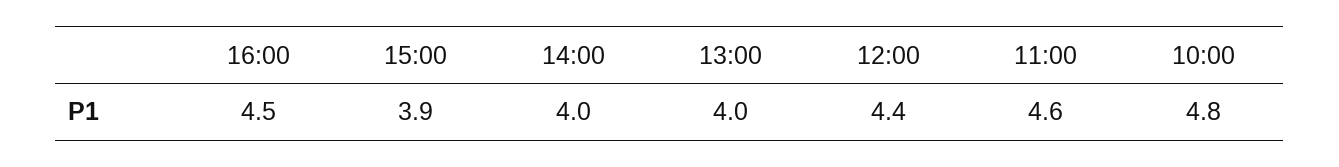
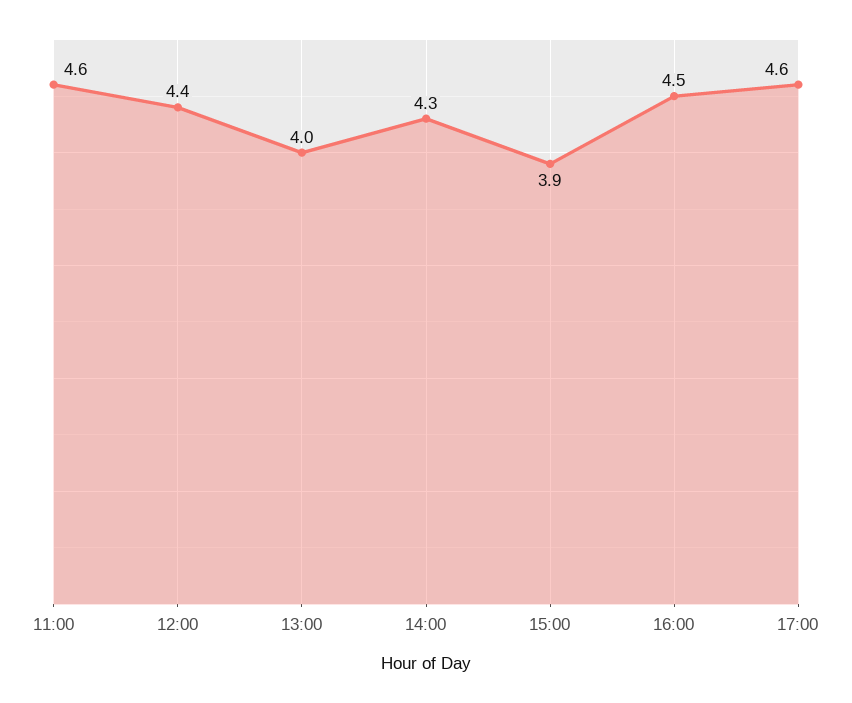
14:00: 4 -> 4.3
10:00: 4.8 -> none
17:00: none -> 4.6

